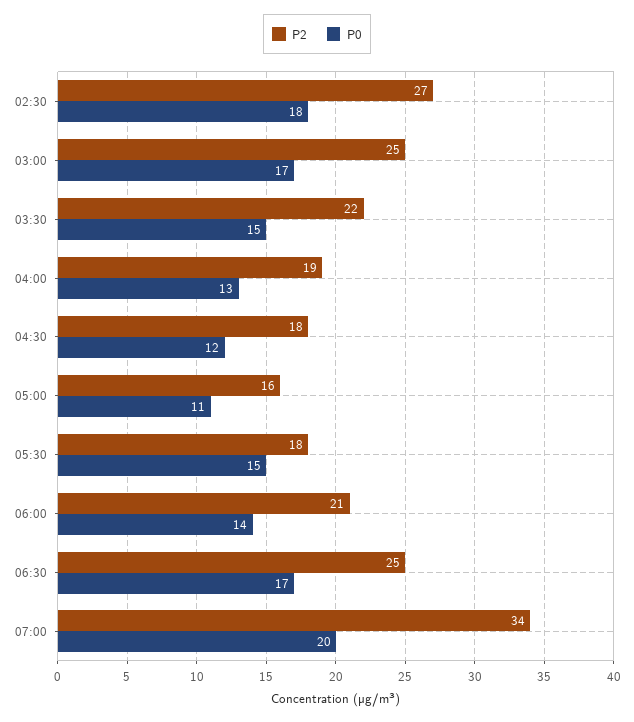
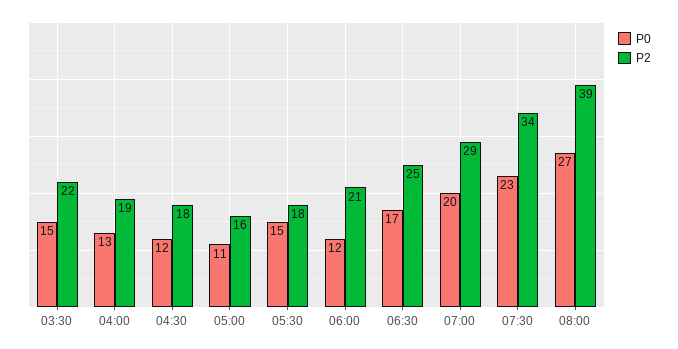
P2, 02:30: 27 -> none
P0, 02:30: 18 -> none
P2, 03:00: 25 -> none
P0, 03:00: 17 -> none
P0, 06:00: 14 -> 12
P2, 07:00: 34 -> 29
P0, 07:30: none -> 23
P2, 07:30: none -> 34
P0, 08:00: none -> 27
P2, 08:00: none -> 39

